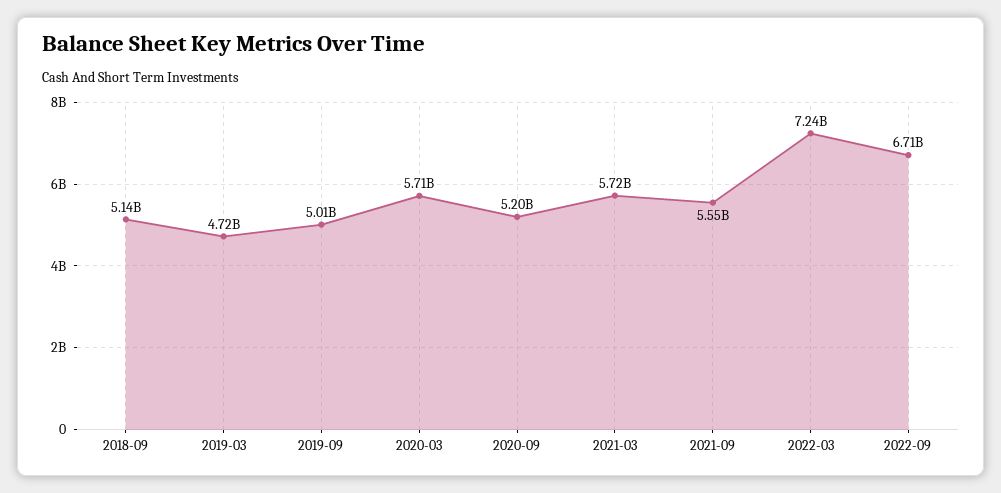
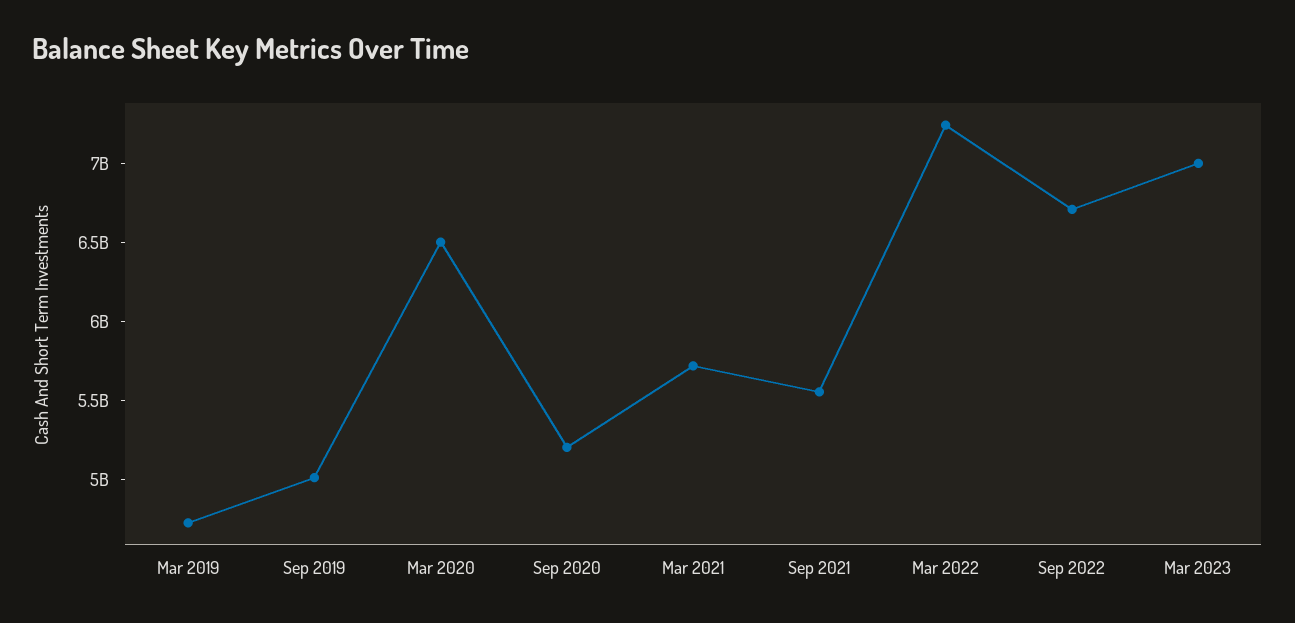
2018-09: 5140000000 -> none
2020-03: 5710000000 -> 6500000000
Mar 2023: none -> 7000000000

